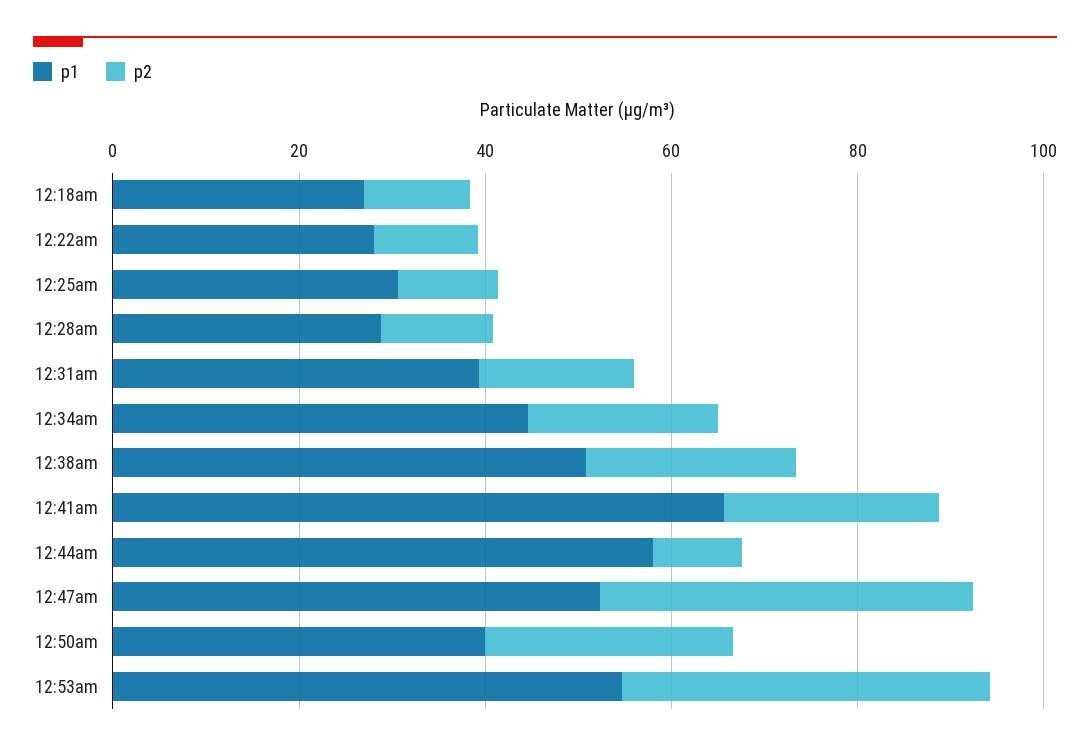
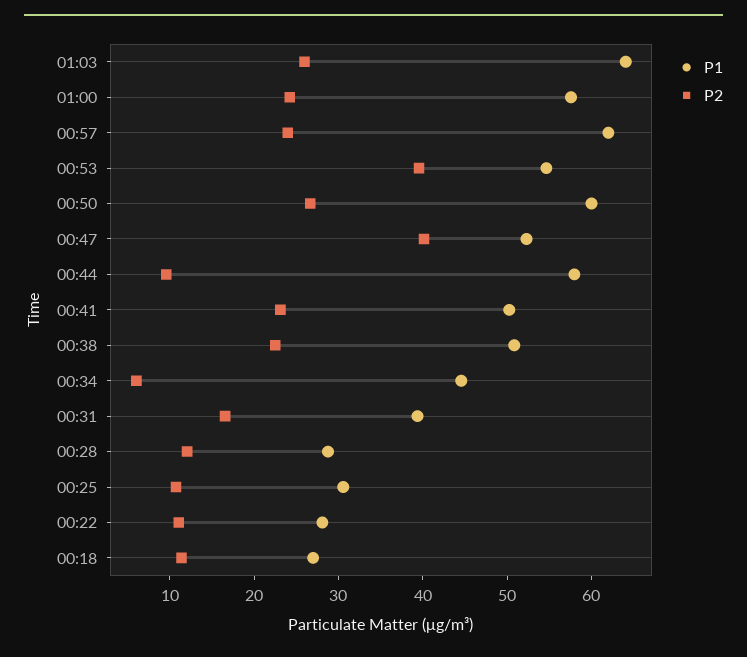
p2, 12:34am: 20 -> 6
p1, 12:41am: 65 -> 50
p1, 12:50am: 40 -> 60
p1, 01:03: none -> 64
p2, 01:03: none -> 26
p1, 01:00: none -> 58
p2, 01:00: none -> 24
p1, 00:57: none -> 62
p2, 00:57: none -> 24

